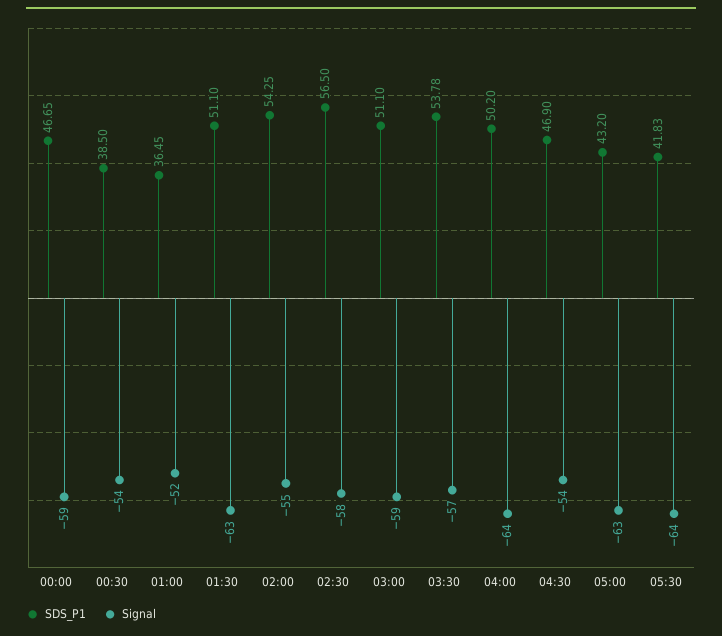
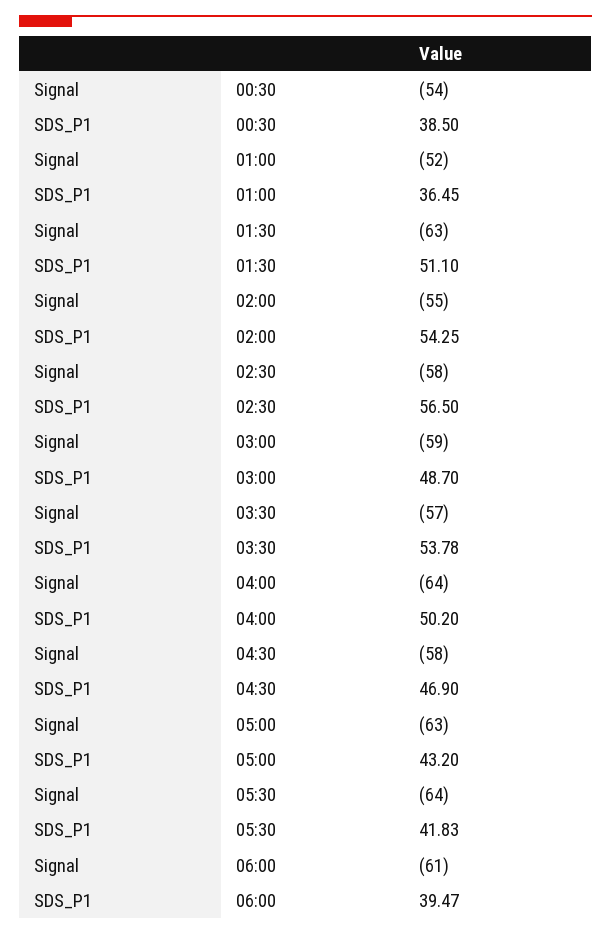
SDS_P1, 00:00: 46.65 -> none
Signal, 00:00: -59 -> none
SDS_P1, 03:00: 51.1 -> 48.7
Signal, 04:30: -54 -> -58
Signal, 06:00: none -> -61
SDS_P1, 06:00: none -> 39.47

